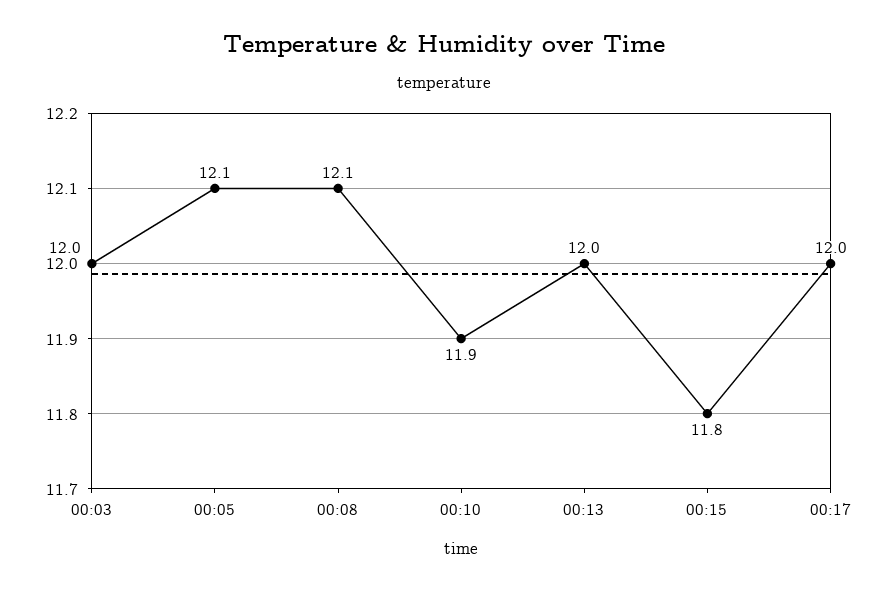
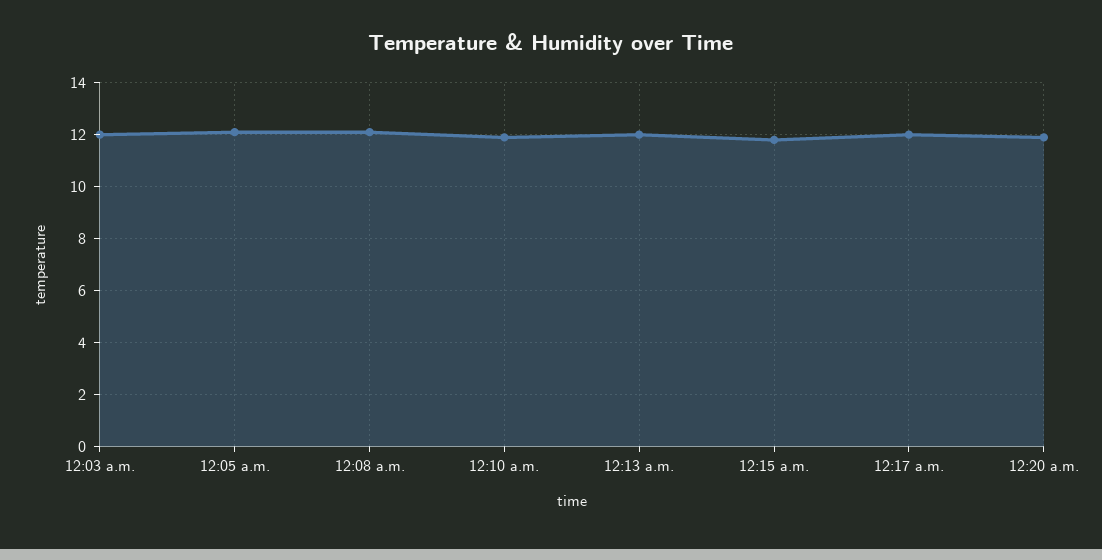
12:20 a.m.: none -> 12

